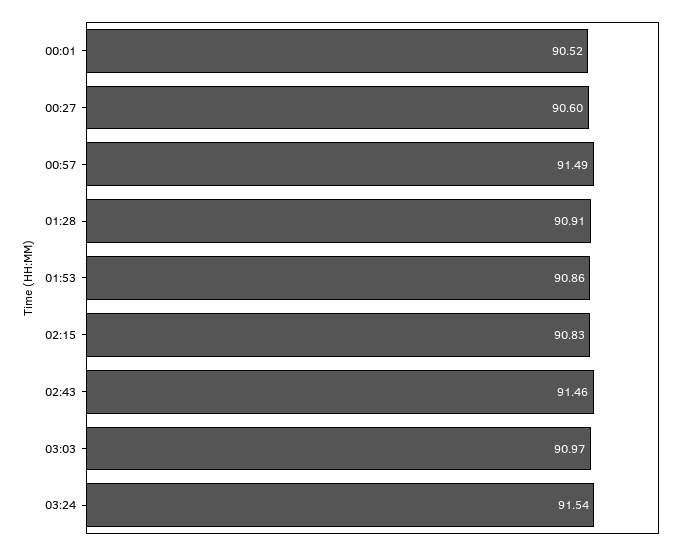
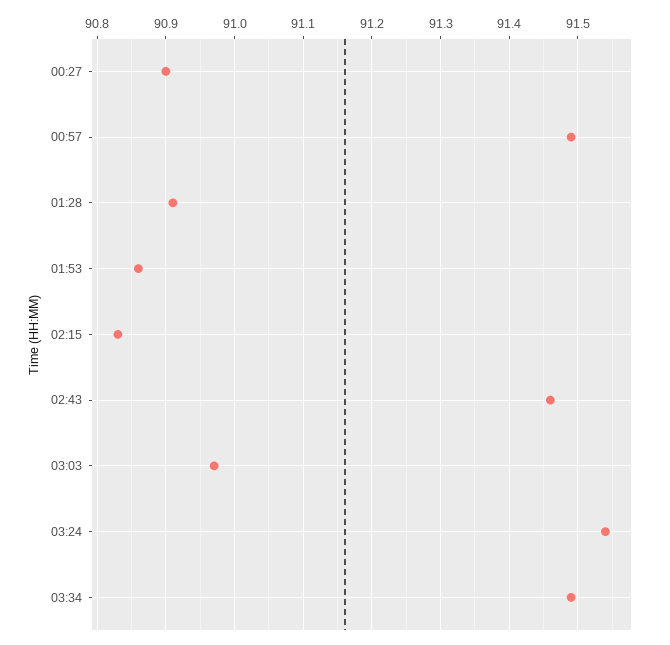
00:01: 90.52 -> none
00:27: 90.6 -> 90.9
03:34: none -> 91.49

